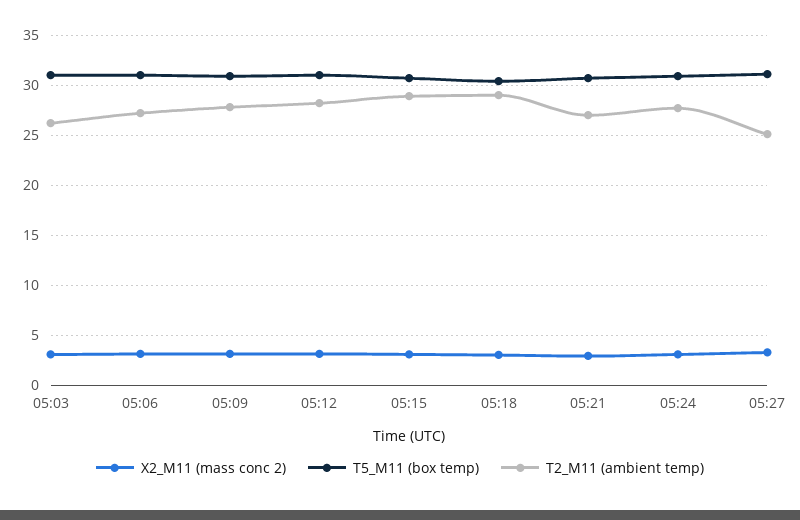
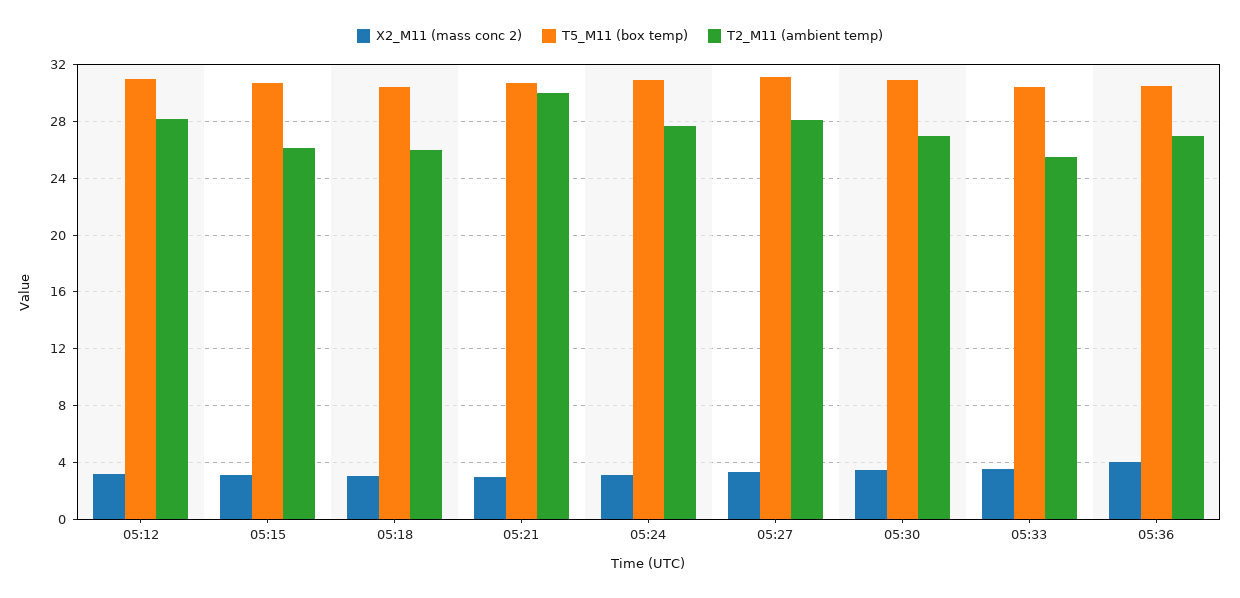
X2_M11 (mass conc 2), 05:03: 3 -> none
T5_M11 (box temp), 05:03: 31 -> none
T2_M11 (ambient temp), 05:03: 26 -> none
X2_M11 (mass conc 2), 05:06: 3 -> none
T5_M11 (box temp), 05:06: 31 -> none
T2_M11 (ambient temp), 05:06: 27 -> none
X2_M11 (mass conc 2), 05:09: 3 -> none
T5_M11 (box temp), 05:09: 31 -> none
T2_M11 (ambient temp), 05:09: 28 -> none
T2_M11 (ambient temp), 05:15: 29 -> 26
T2_M11 (ambient temp), 05:18: 29 -> 26
T2_M11 (ambient temp), 05:21: 27 -> 30
T2_M11 (ambient temp), 05:27: 25 -> 28
X2_M11 (mass conc 2), 05:30: none -> 3.5
T5_M11 (box temp), 05:30: none -> 31
T2_M11 (ambient temp), 05:30: none -> 27
X2_M11 (mass conc 2), 05:33: none -> 3.5
T5_M11 (box temp), 05:33: none -> 30.5
T2_M11 (ambient temp), 05:33: none -> 25.5
X2_M11 (mass conc 2), 05:36: none -> 4
T5_M11 (box temp), 05:36: none -> 30.5
T2_M11 (ambient temp), 05:36: none -> 27

